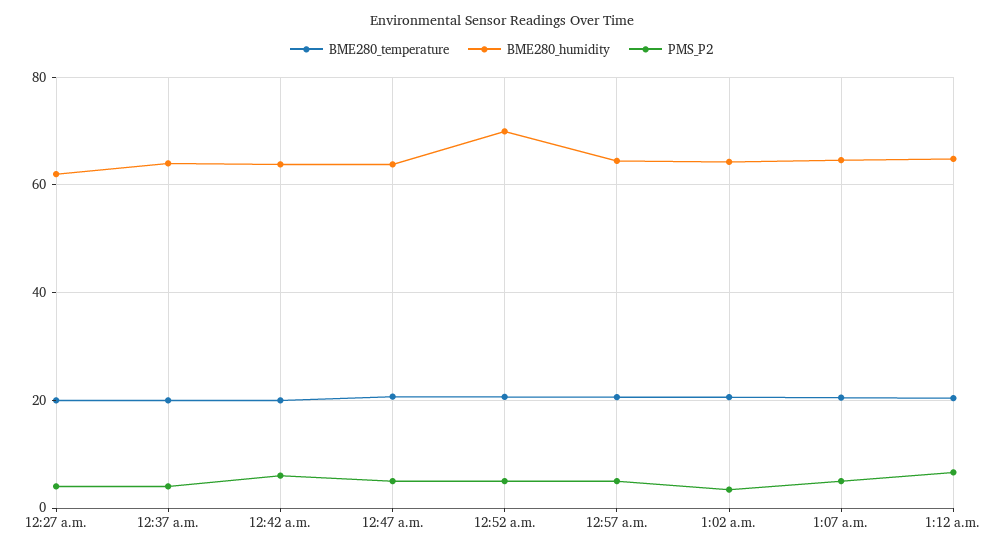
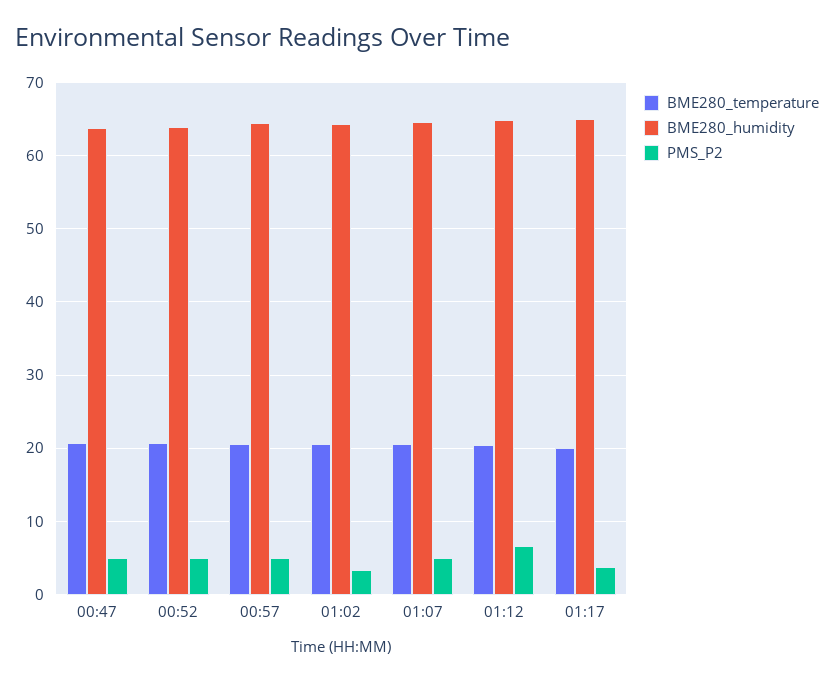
BME280_temperature, 12:27 a.m.: 20 -> none
BME280_humidity, 12:27 a.m.: 62 -> none
PMS_P2, 12:27 a.m.: 4 -> none
BME280_temperature, 12:37 a.m.: 20 -> none
BME280_humidity, 12:37 a.m.: 64 -> none
PMS_P2, 12:37 a.m.: 4 -> none
BME280_temperature, 12:42 a.m.: 20 -> none
BME280_humidity, 12:42 a.m.: 64 -> none
PMS_P2, 12:42 a.m.: 6 -> none
BME280_humidity, 12:52 a.m.: 70 -> 64
BME280_temperature, 01:17: none -> 20
BME280_humidity, 01:17: none -> 65
PMS_P2, 01:17: none -> 4

